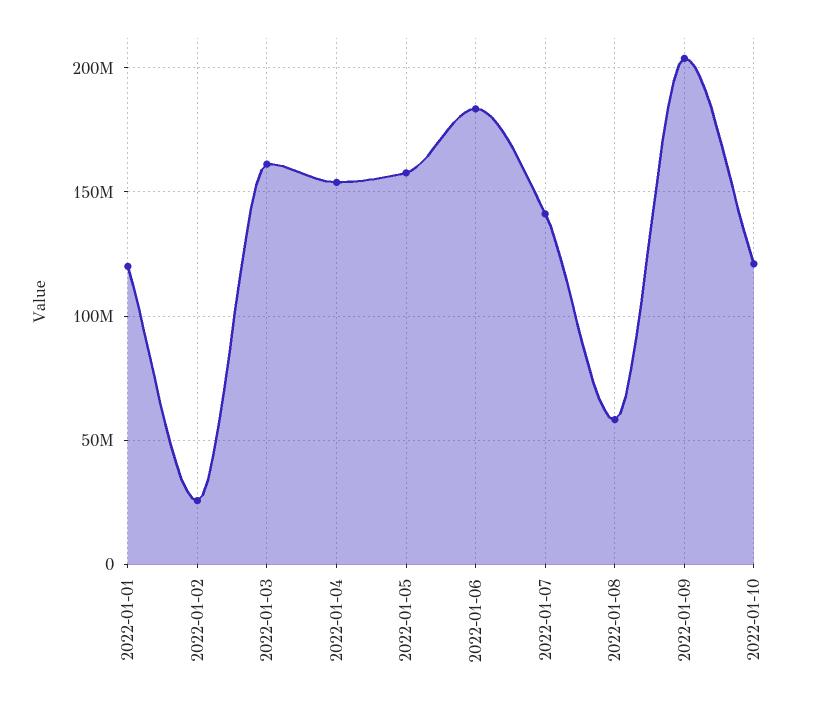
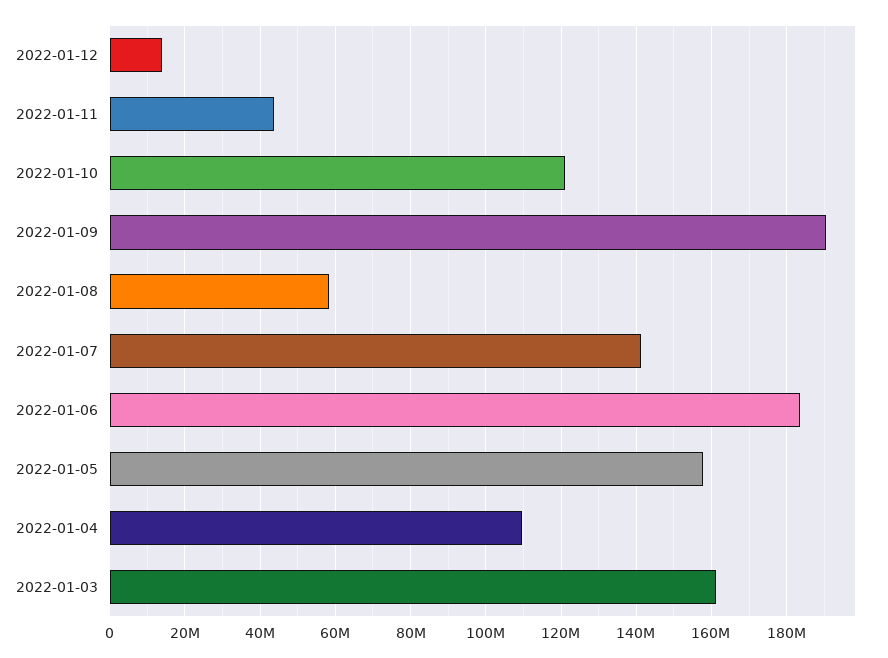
2022-01-01: 120000000 -> none
2022-01-02: 25000000 -> none
2022-01-04: 155000000 -> 110000000
2022-01-09: 205000000 -> 190000000
2022-01-12: none -> 14000000
2022-01-11: none -> 44000000

